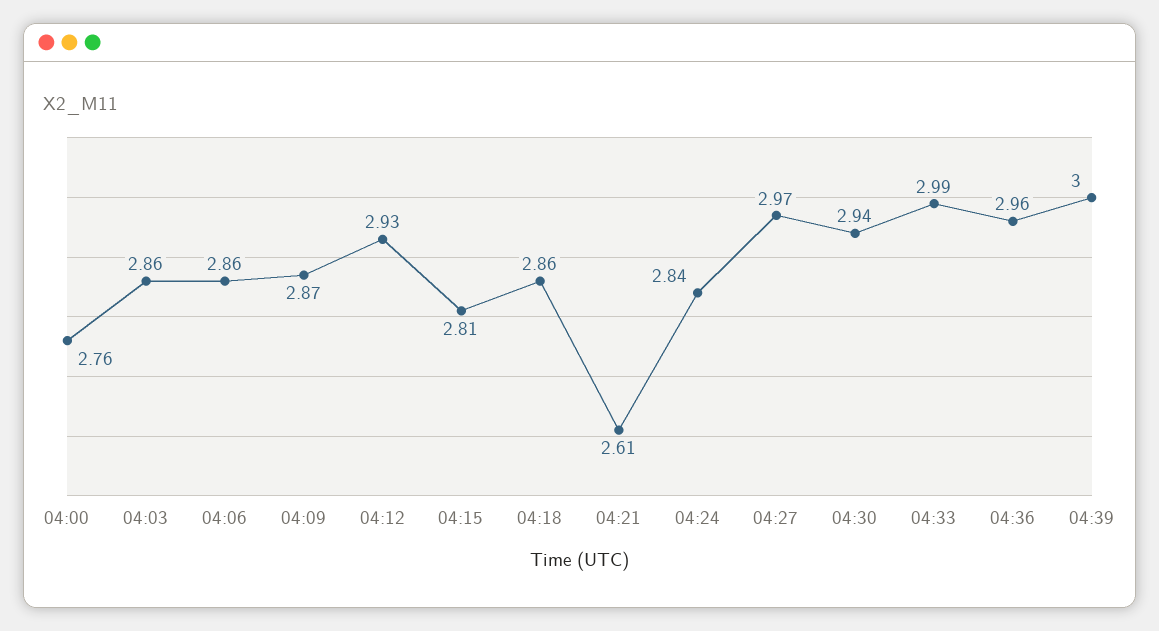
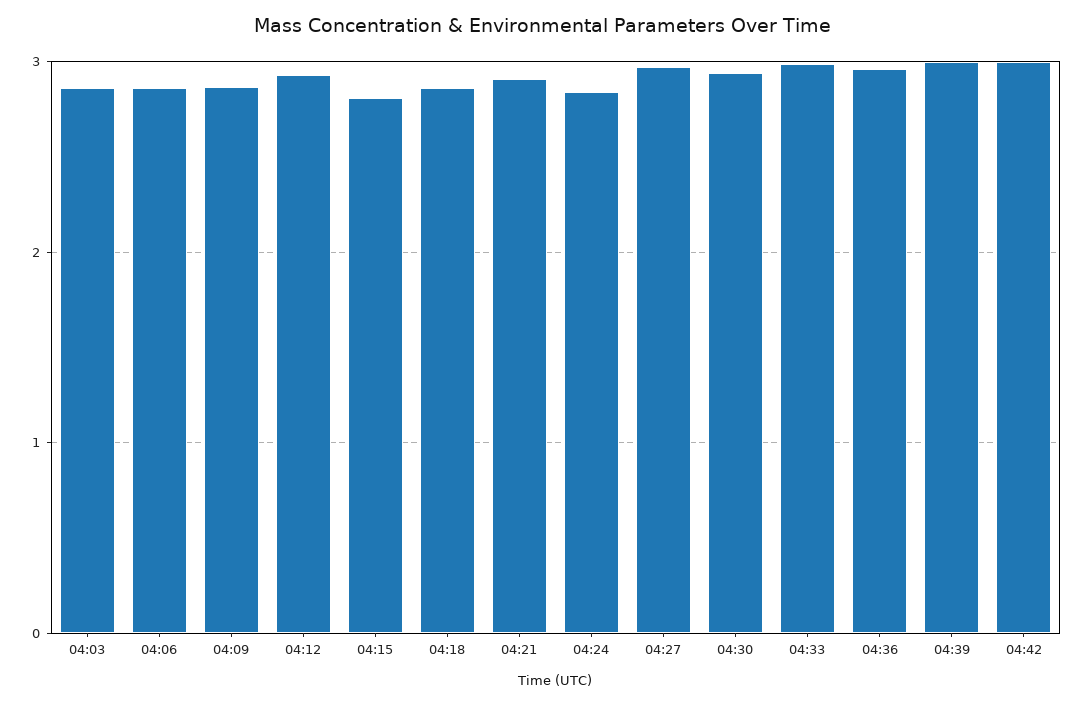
04:00: 2.76 -> none
04:21: 2.61 -> 2.9
04:42: none -> 3

